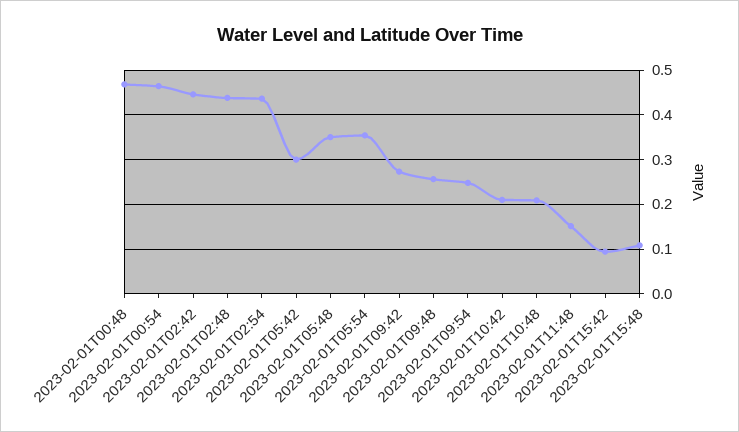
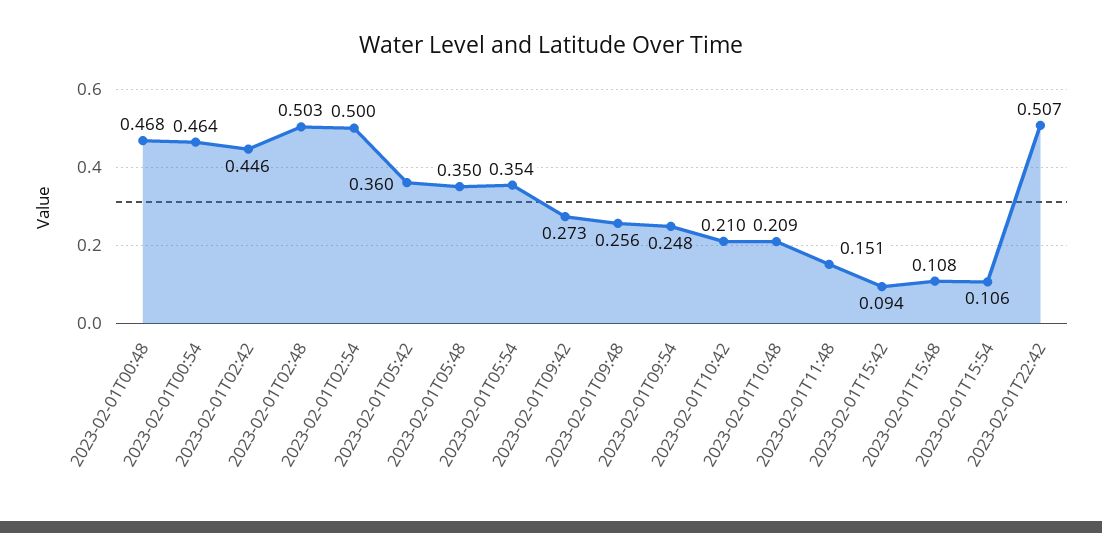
2023-02-01T02:48: 0.44 -> 0.503
2023-02-01T02:54: 0.44 -> 0.5
2023-02-01T05:42: 0.3 -> 0.36
2023-02-01T15:54: none -> 0.106
2023-02-01T22:42: none -> 0.507

